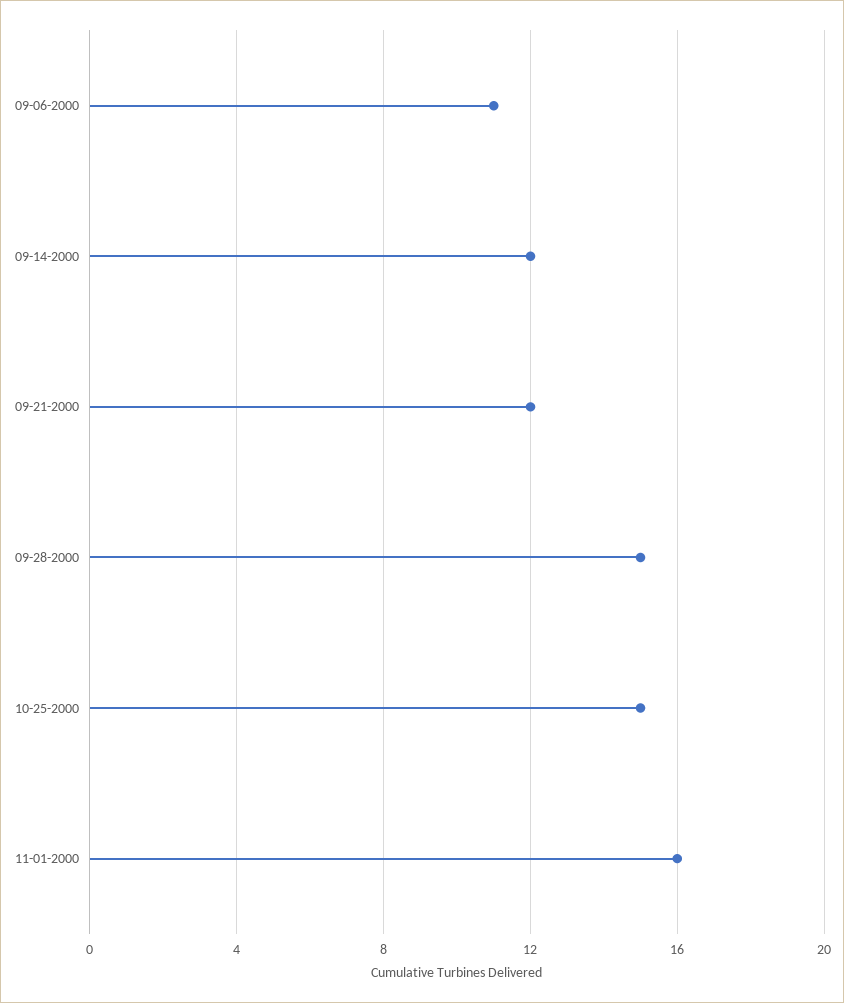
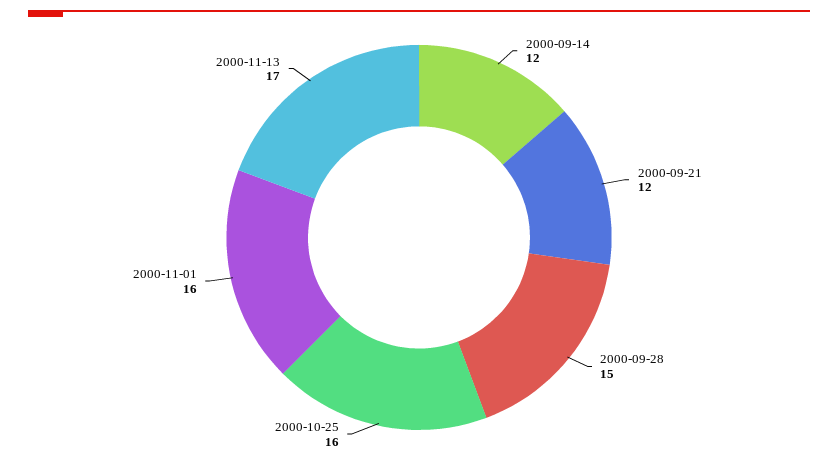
09-06-2000: 11 -> none
10-25-2000: 15 -> 16
2000-11-13: none -> 17

